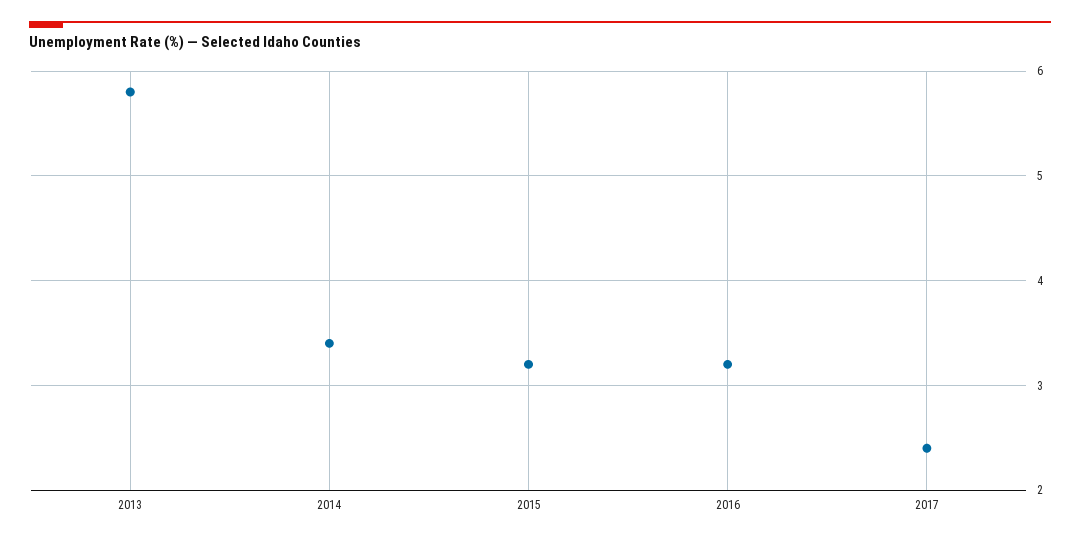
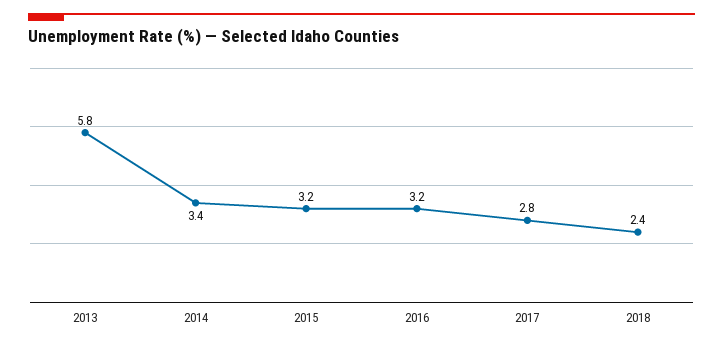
2017: 2.4 -> 2.8
2018: none -> 2.4

